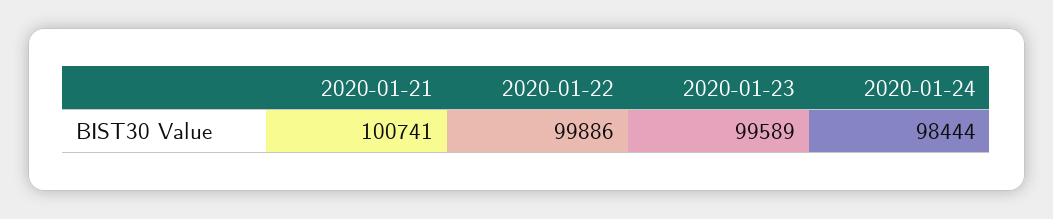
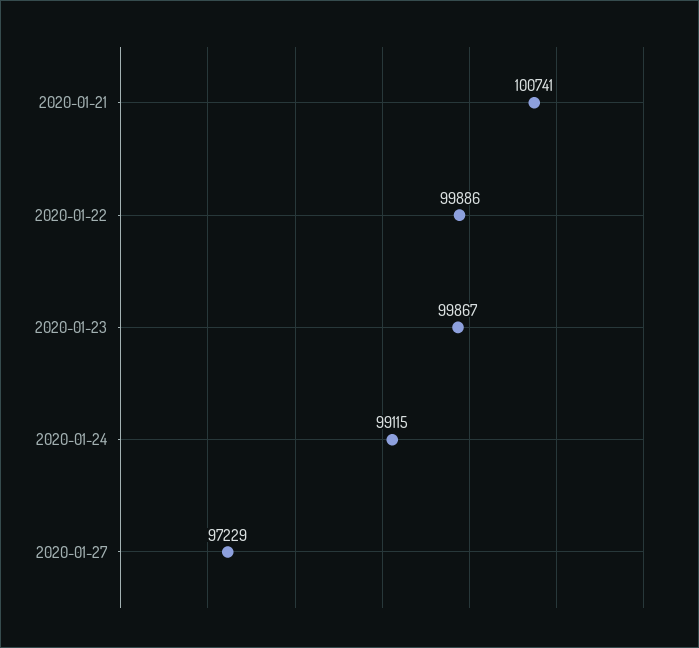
2020-01-23: 99589 -> 99867
2020-01-24: 98444 -> 99115
2020-01-27: none -> 97229

